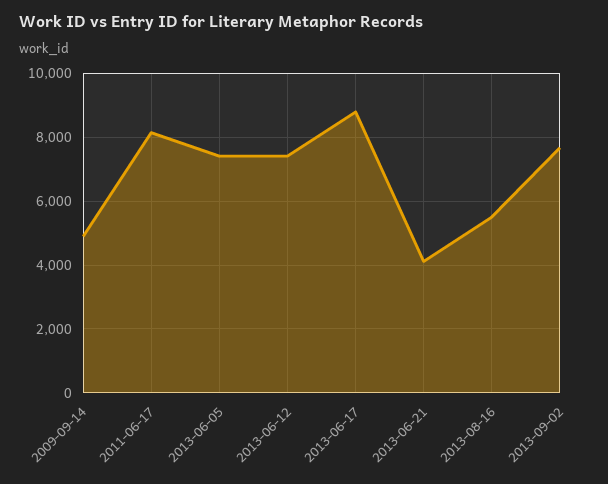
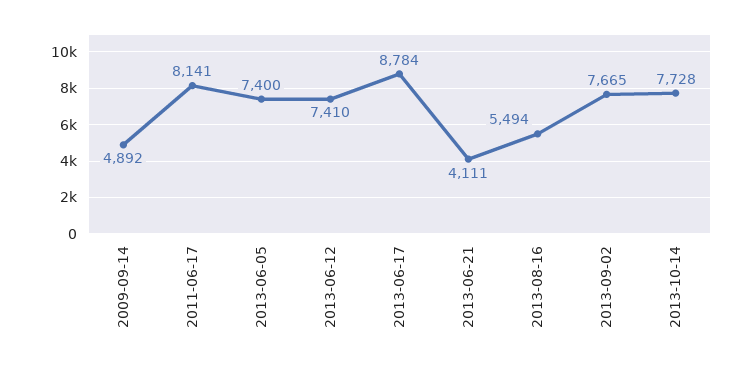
2013-10-14: none -> 7728

